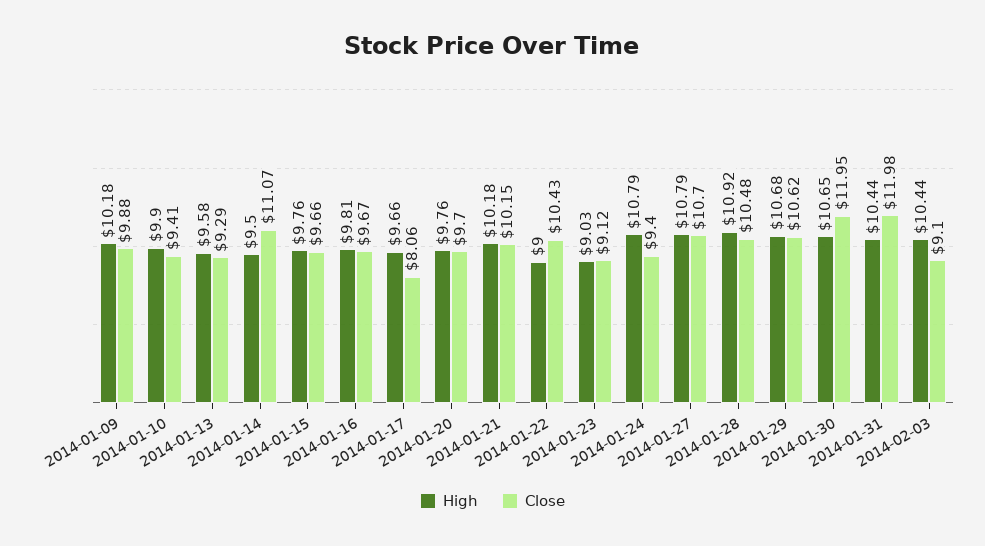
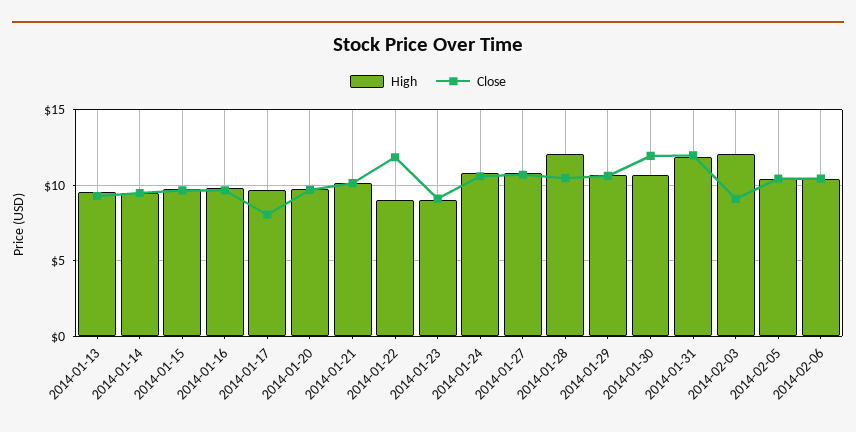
High, 2014-01-09: 10.18 -> none
Close, 2014-01-09: 9.88 -> none
High, 2014-01-10: 9.9 -> none
Close, 2014-01-10: 9.41 -> none
Close, 2014-01-14: 11.07 -> 9.5
Close, 2014-01-22: 10.43 -> 12
Close, 2014-01-24: 9.4 -> 10.5
High, 2014-01-28: 10.92 -> 12
High, 2014-01-31: 10.44 -> 12
High, 2014-02-03: 10.44 -> 12
High, 2014-02-05: none -> 10.5
Close, 2014-02-05: none -> 10.5
High, 2014-02-06: none -> 10.5
Close, 2014-02-06: none -> 10.5

